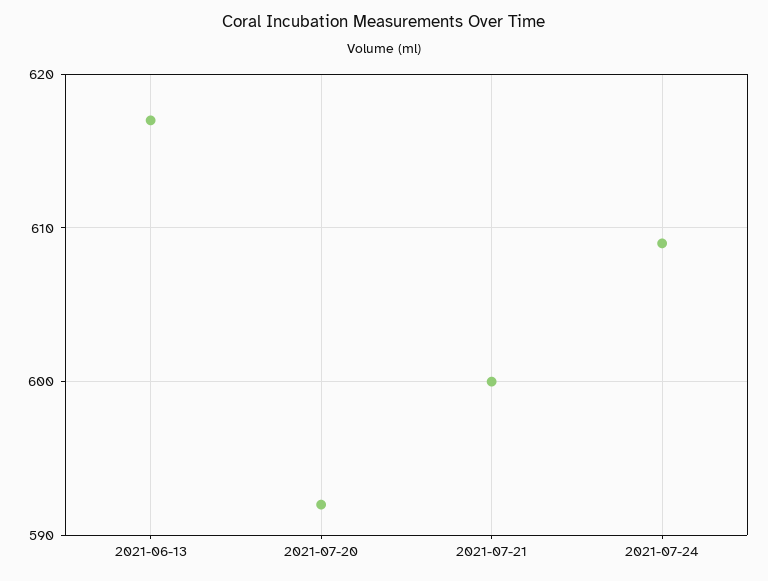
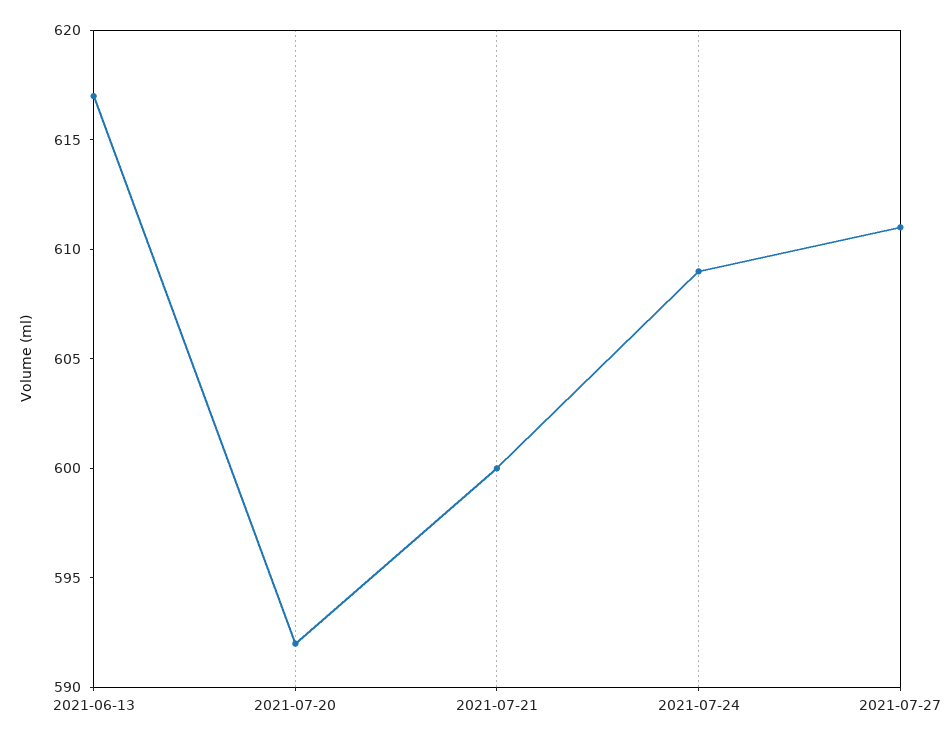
2021-07-27: none -> 611

